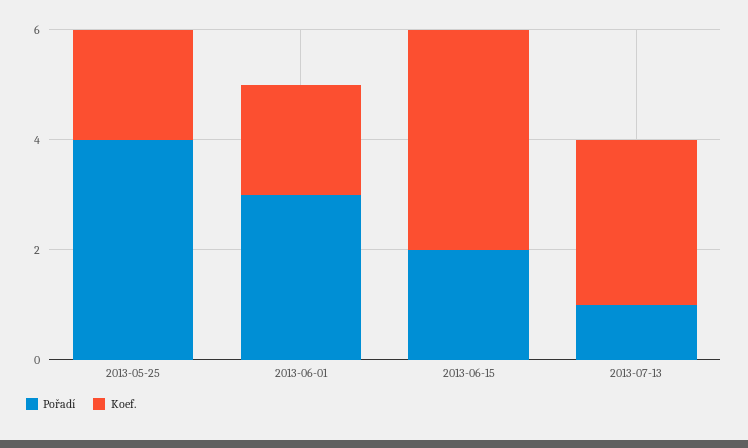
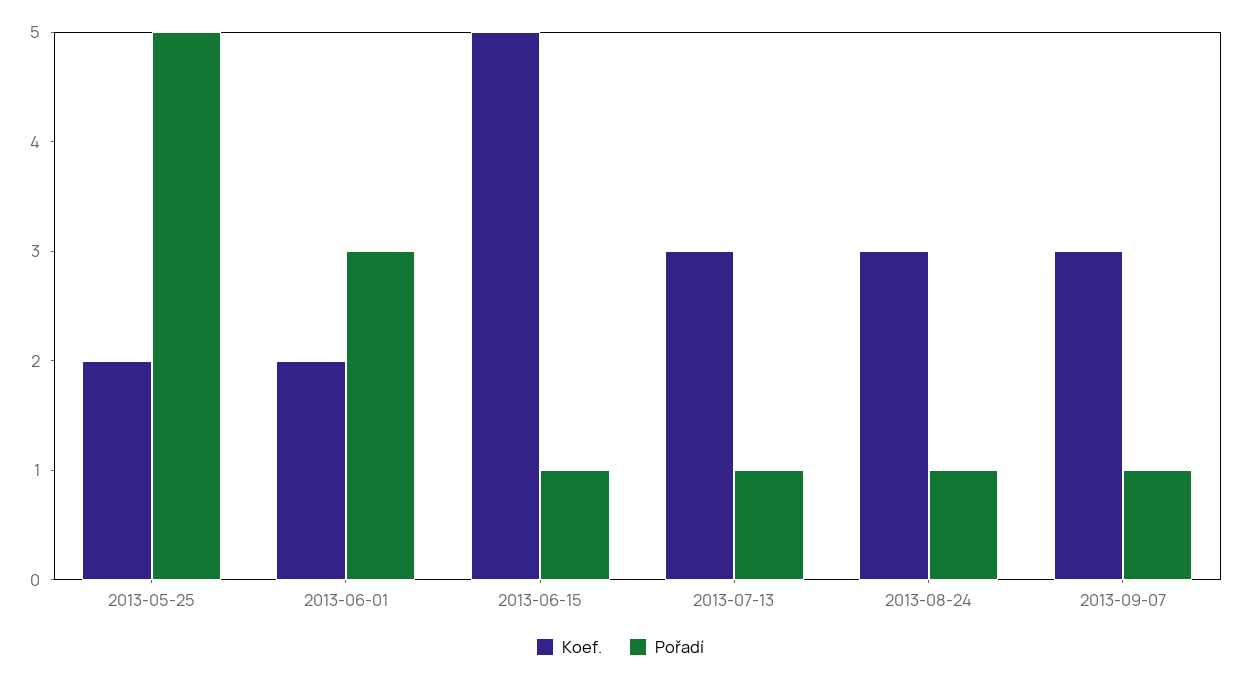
Pořadí, 2013-05-25: 4 -> 5
Pořadí, 2013-06-15: 2 -> 1
Koef., 2013-06-15: 4 -> 5
Koef., 2013-08-24: none -> 3
Pořadí, 2013-08-24: none -> 1
Koef., 2013-09-07: none -> 3
Pořadí, 2013-09-07: none -> 1

